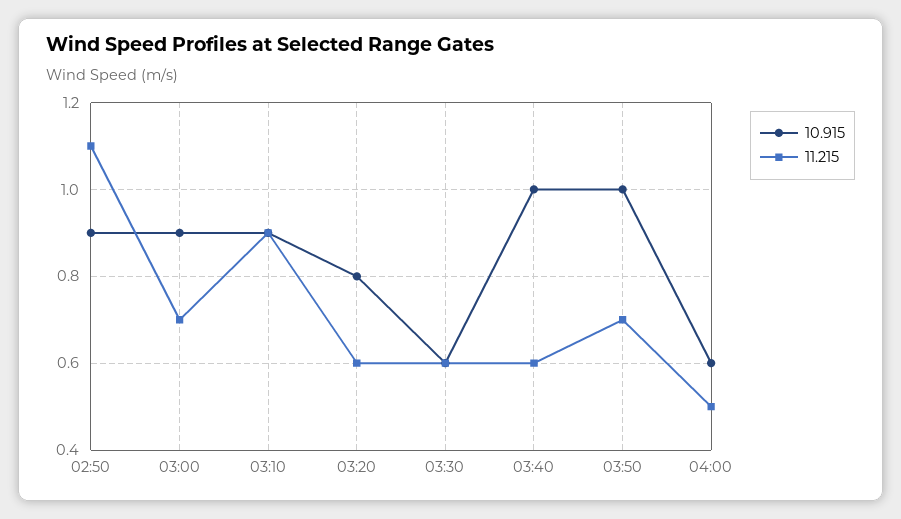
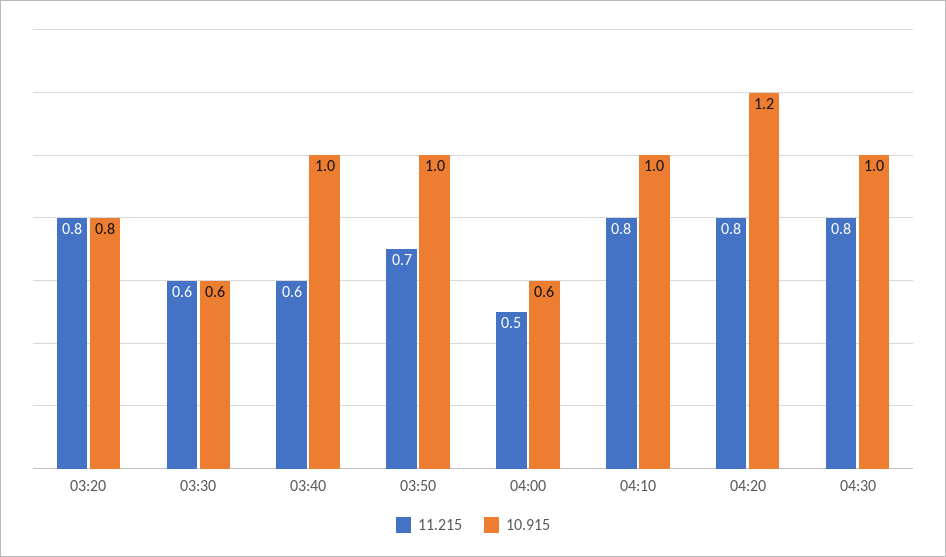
10.915, 02:50: 0.9 -> none
11.215, 02:50: 1.1 -> none
10.915, 03:00: 0.9 -> none
11.215, 03:00: 0.7 -> none
10.915, 03:10: 0.9 -> none
11.215, 03:10: 0.9 -> none
11.215, 03:20: 0.6 -> 0.8
11.215, 04:10: none -> 0.8
10.915, 04:10: none -> 1
11.215, 04:20: none -> 0.8
10.915, 04:20: none -> 1.2
11.215, 04:30: none -> 0.8
10.915, 04:30: none -> 1

